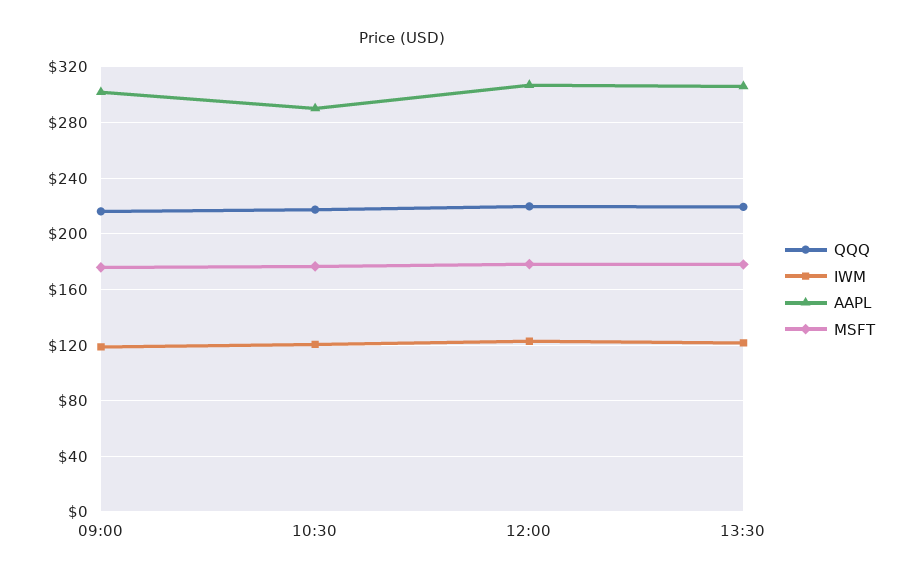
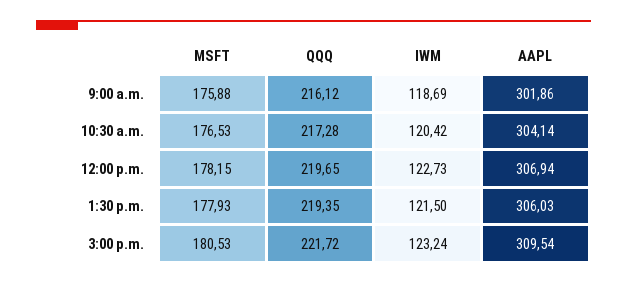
AAPL, 10:30: 290 -> 304.14
MSFT, 3:00 p.m.: none -> 180.53
QQQ, 3:00 p.m.: none -> 221.72
IWM, 3:00 p.m.: none -> 123.24
AAPL, 3:00 p.m.: none -> 309.54

